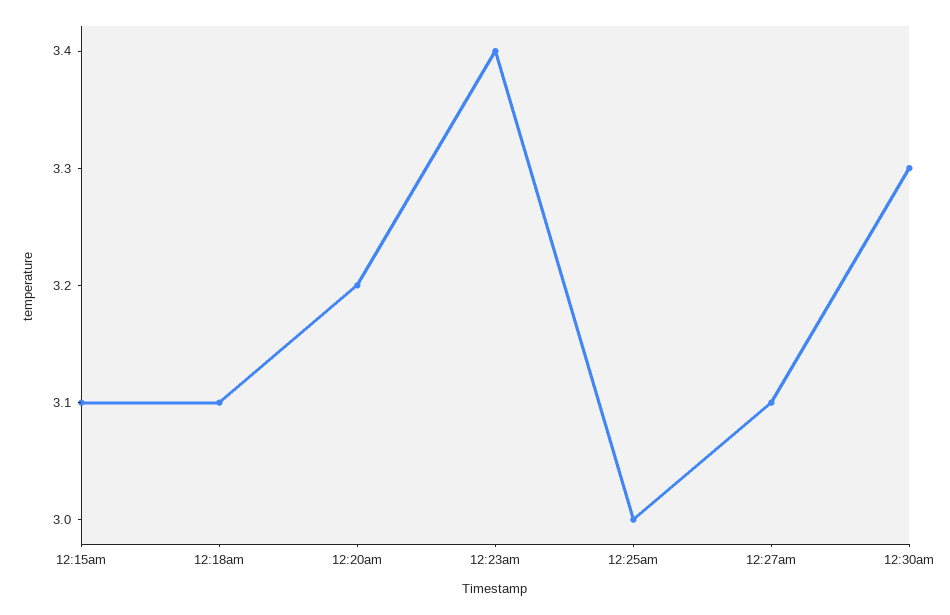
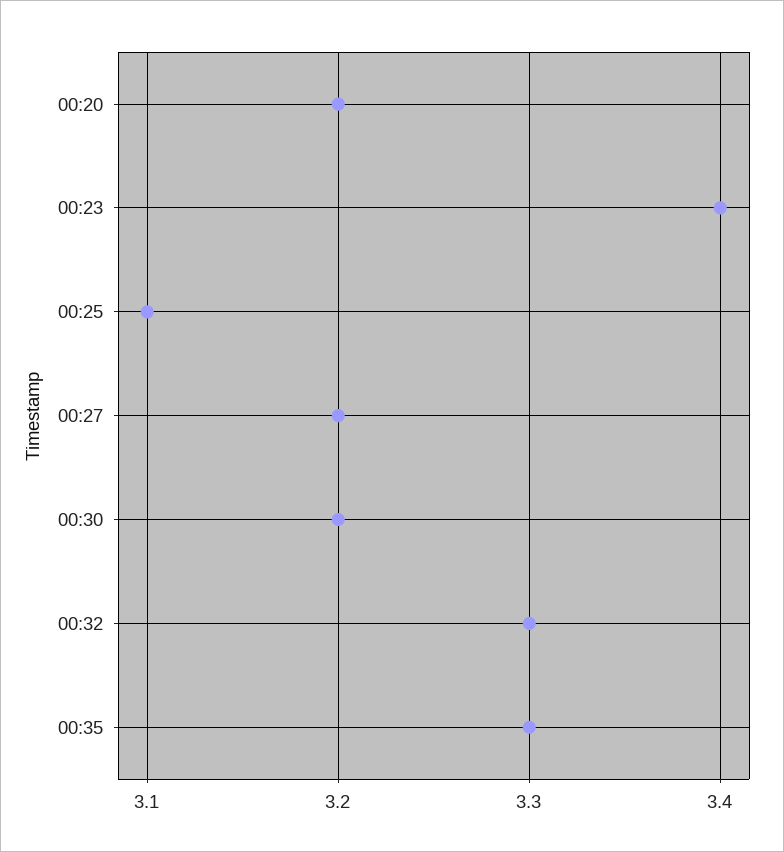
12:15am: 3.1 -> none
12:18am: 3.1 -> none
12:25am: 3 -> 3.1
12:27am: 3.1 -> 3.2
12:30am: 3.3 -> 3.2
00:32: none -> 3.3
00:35: none -> 3.3

